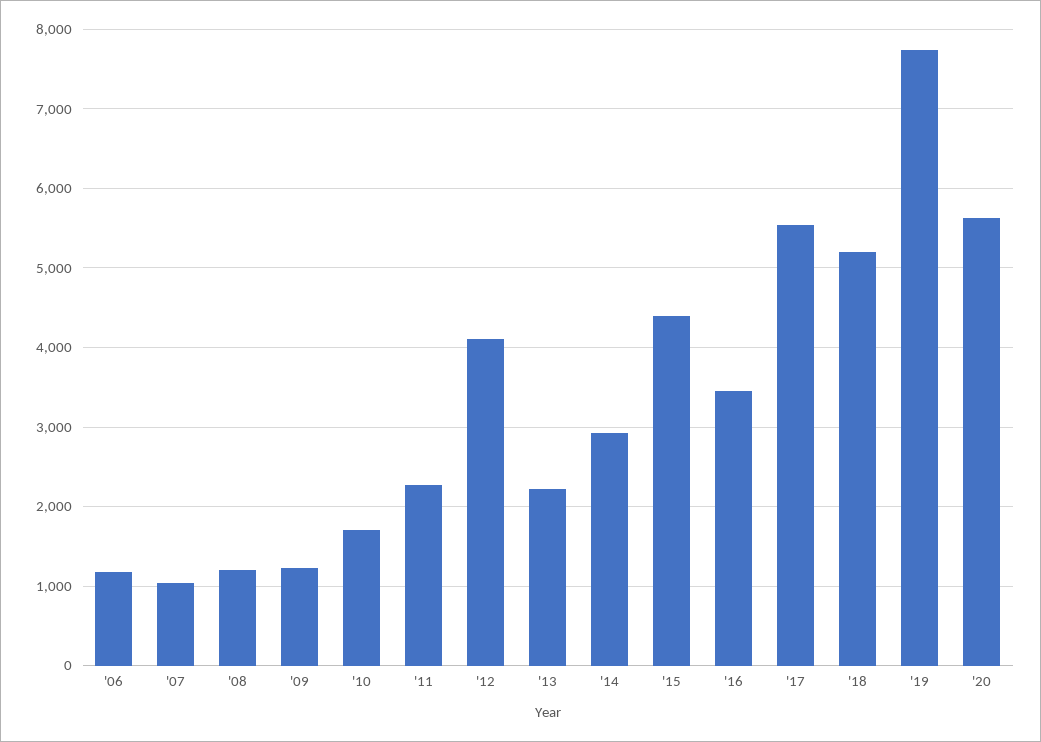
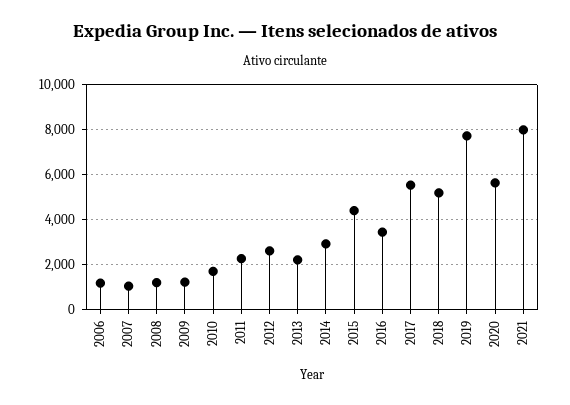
'12: 4100 -> 2500
2021: none -> 8000

